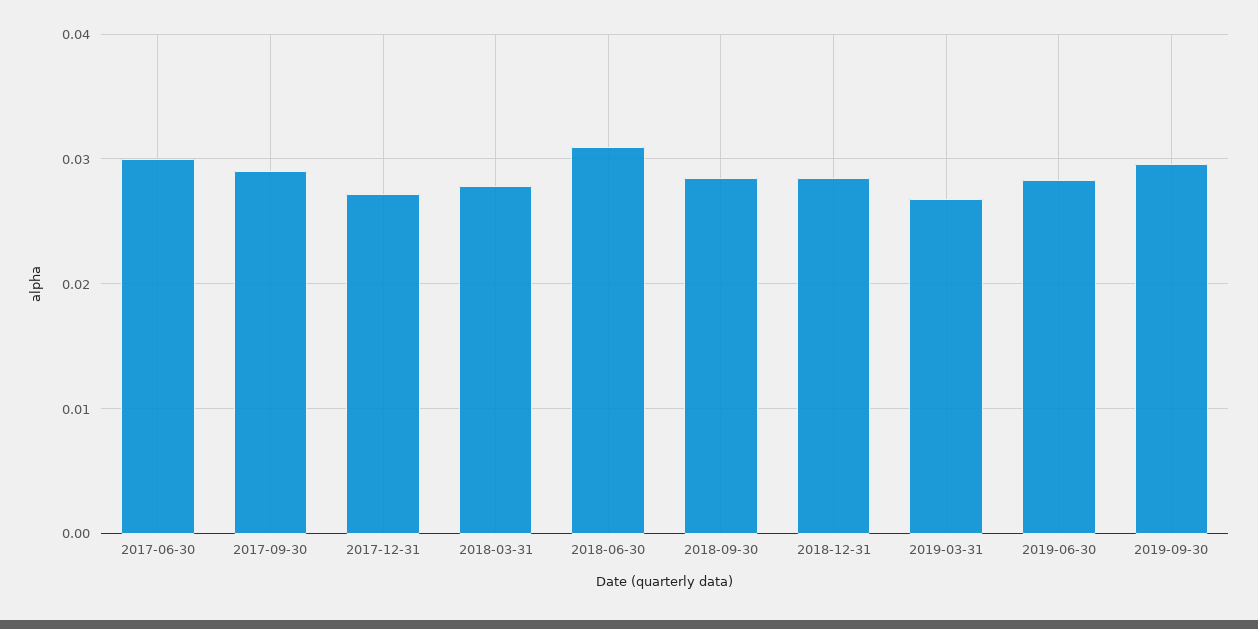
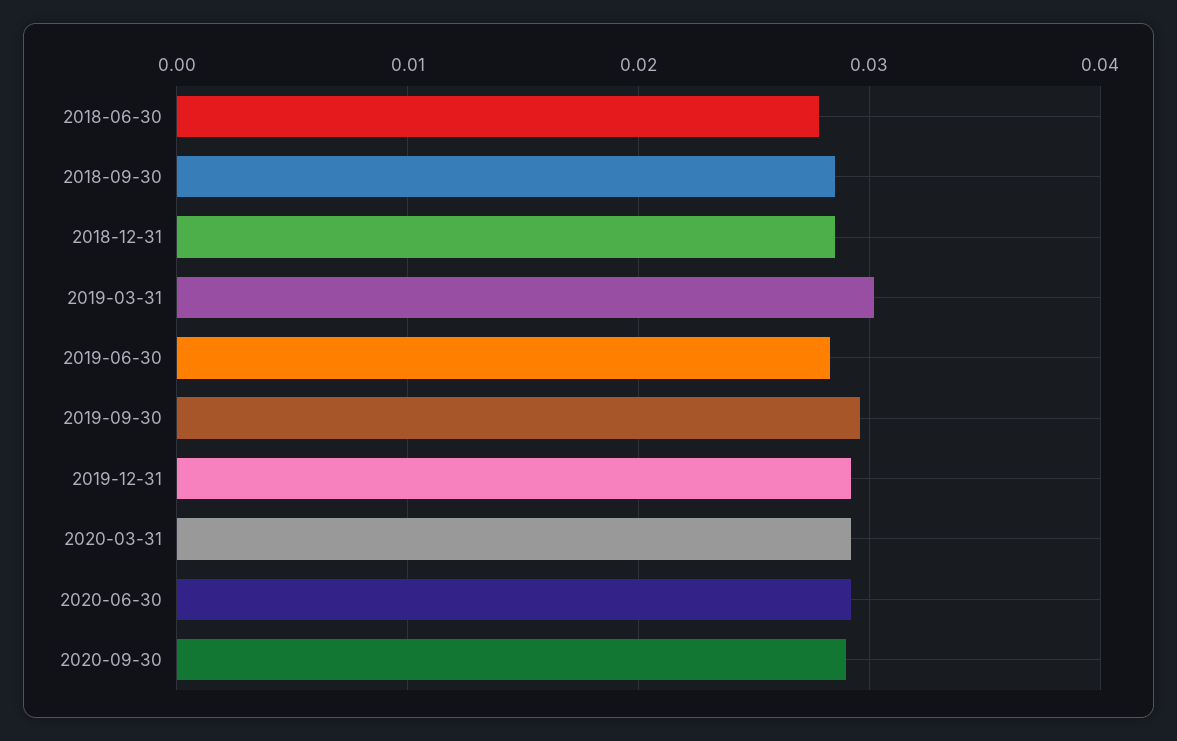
2017-06-30: 0.03 -> none
2017-09-30: 0.029 -> none
2017-12-31: 0.027 -> none
2018-03-31: 0.028 -> none
2018-06-30: 0.031 -> 0.028
2019-03-31: 0.027 -> 0.03
2019-12-31: none -> 0.029
2020-03-31: none -> 0.029
2020-06-30: none -> 0.029
2020-09-30: none -> 0.029

